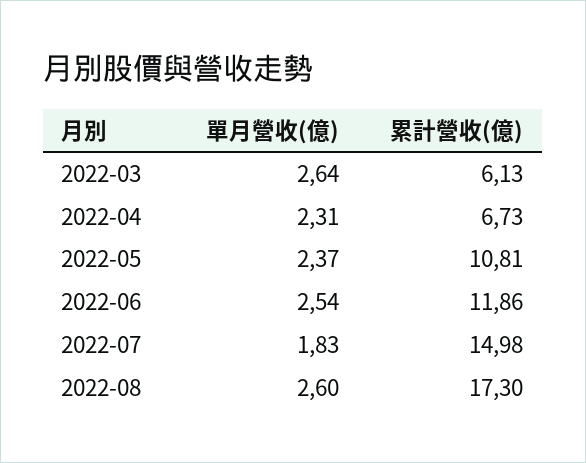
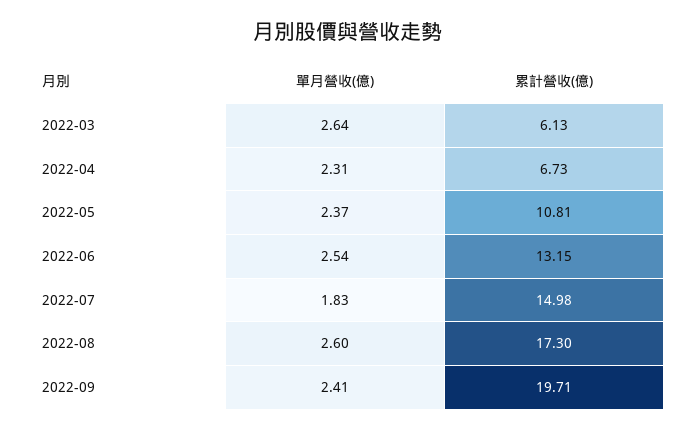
累計營收(億), 2022-06: 11.86 -> 13.15
單月營收(億), 2022-09: none -> 2.41
累計營收(億), 2022-09: none -> 19.71

